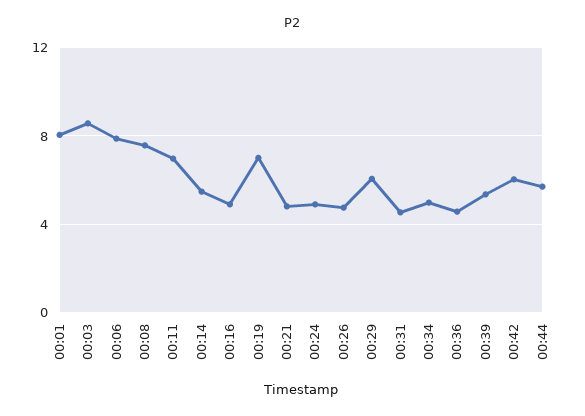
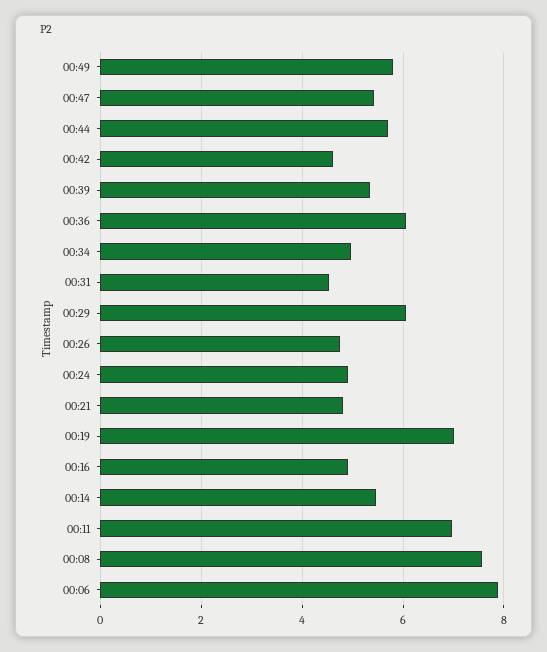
00:01: 8 -> none
00:03: 8.5 -> none
00:36: 4.5 -> 6
00:42: 6 -> 4.6
00:49: none -> 5.8
00:47: none -> 5.4

